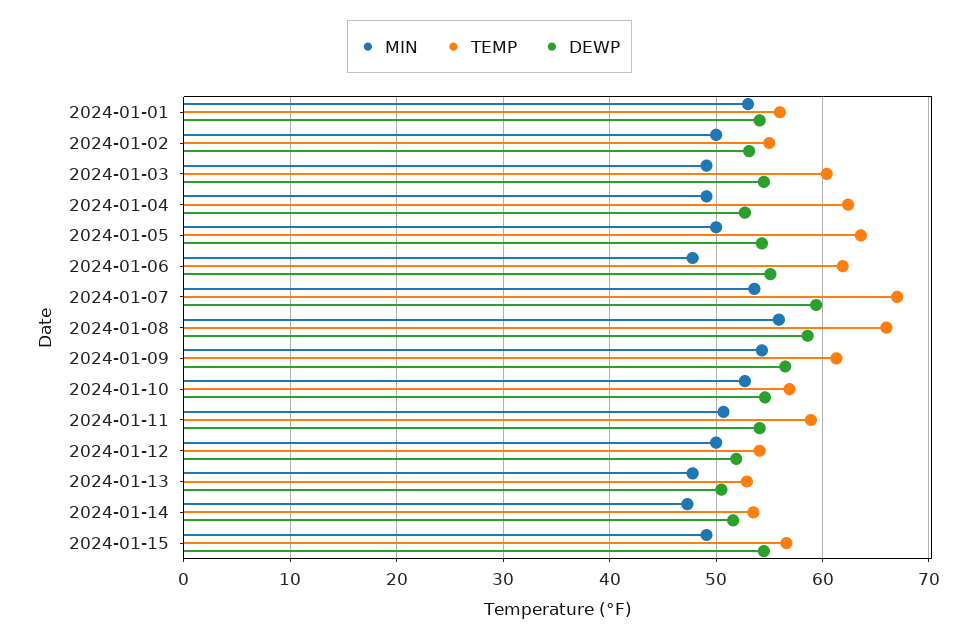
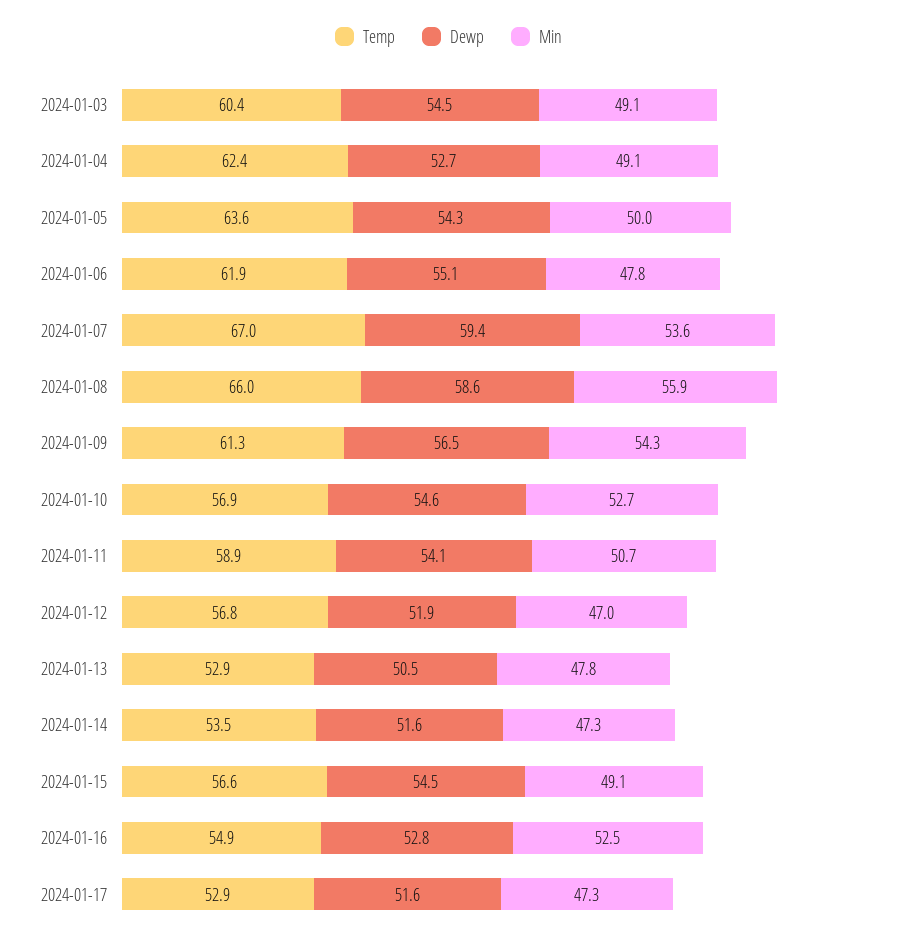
MIN, 2024-01-01: 53 -> none
TEMP, 2024-01-01: 56 -> none
DEWP, 2024-01-01: 54 -> none
MIN, 2024-01-02: 50 -> none
TEMP, 2024-01-02: 55 -> none
DEWP, 2024-01-02: 53 -> none
MIN, 2024-01-12: 50 -> 47
TEMP, 2024-01-12: 54 -> 56.8
TEMP, 2024-01-16: none -> 54.9
DEWP, 2024-01-16: none -> 52.8
MIN, 2024-01-16: none -> 52.5
TEMP, 2024-01-17: none -> 52.9
DEWP, 2024-01-17: none -> 51.6
MIN, 2024-01-17: none -> 47.3

